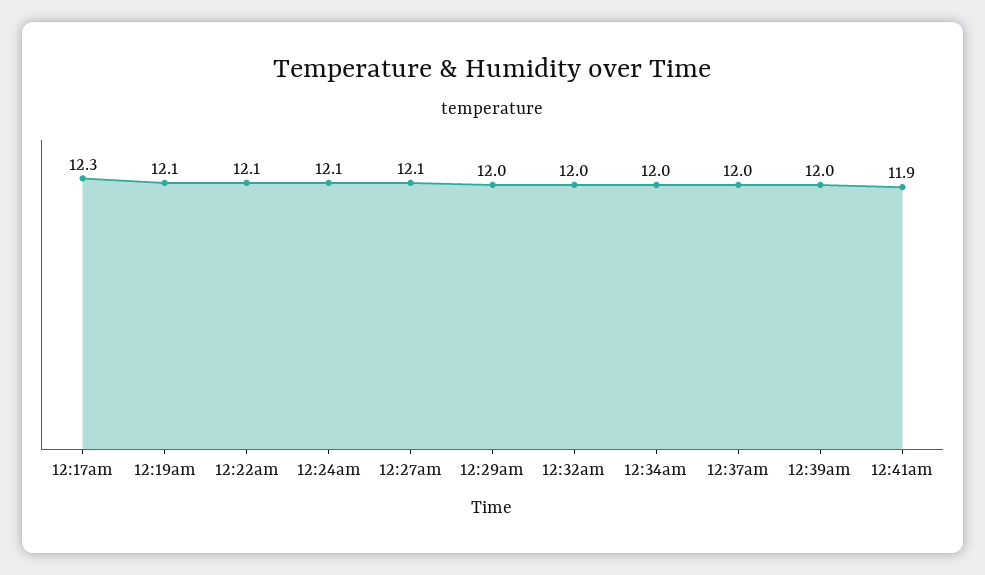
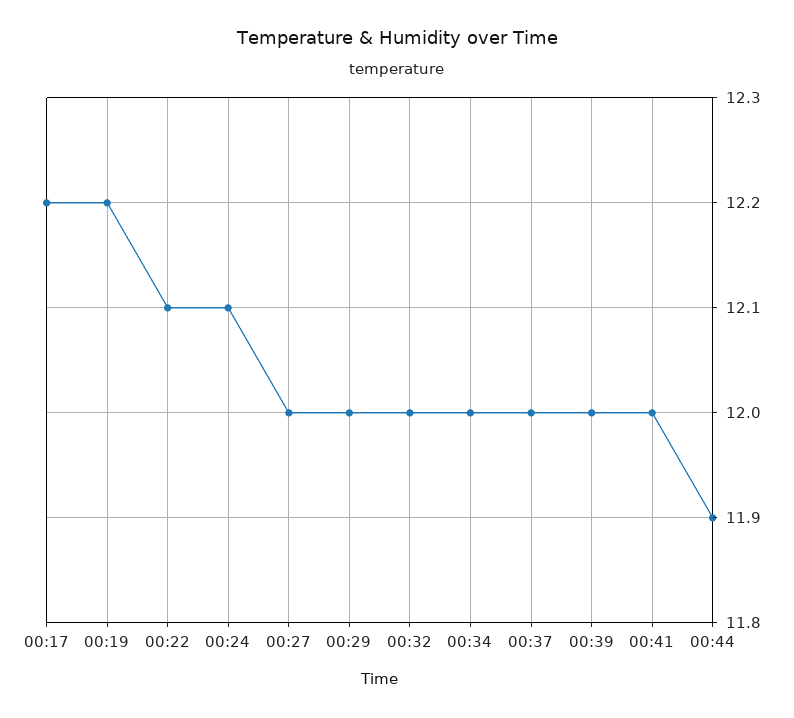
12:17am: 12.3 -> 12.2
12:19am: 12.1 -> 12.2
12:27am: 12.1 -> 12
12:41am: 11.9 -> 12
00:44: none -> 11.9

